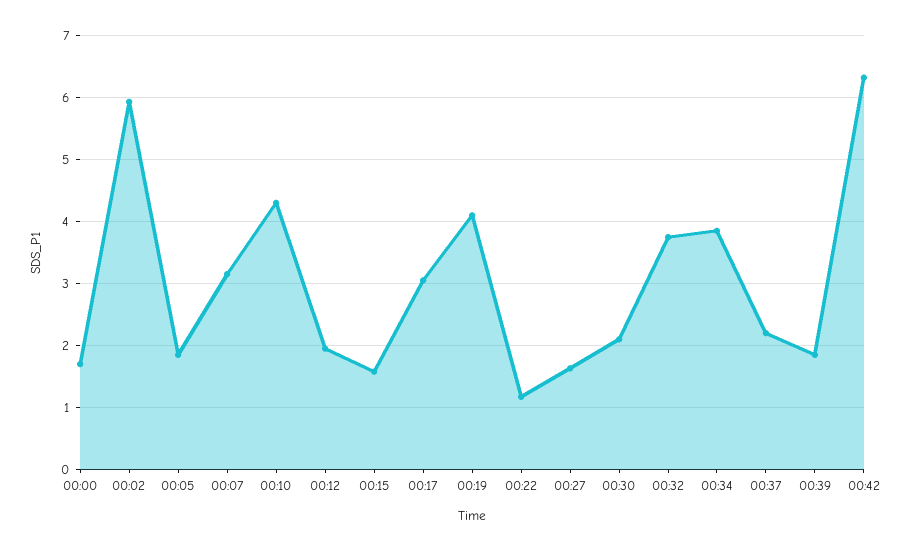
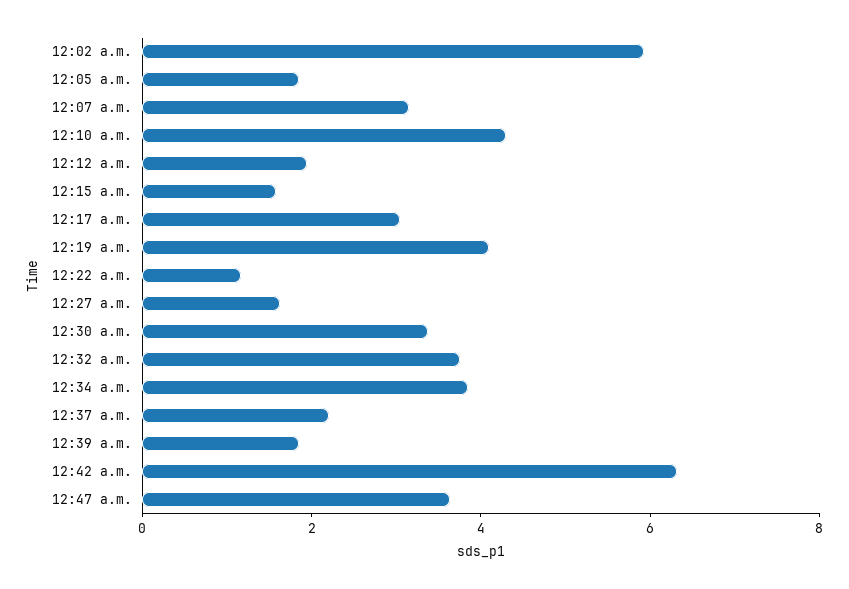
00:00: 1.7 -> none
00:30: 2.1 -> 3.5
12:47 a.m.: none -> 3.5

